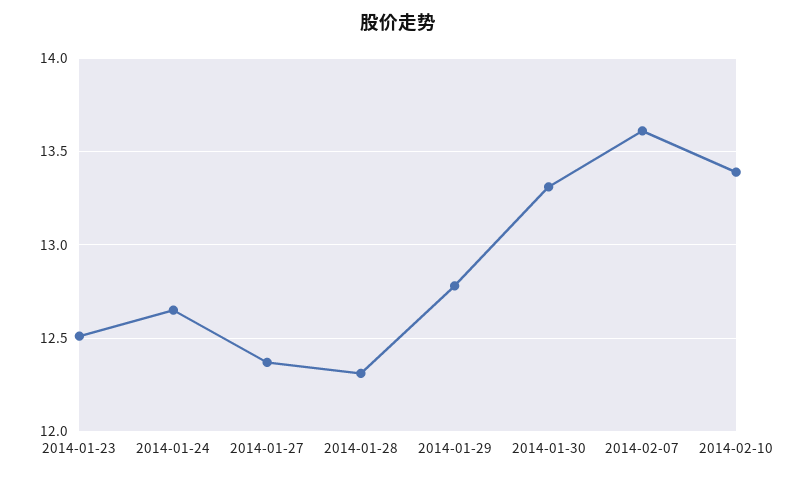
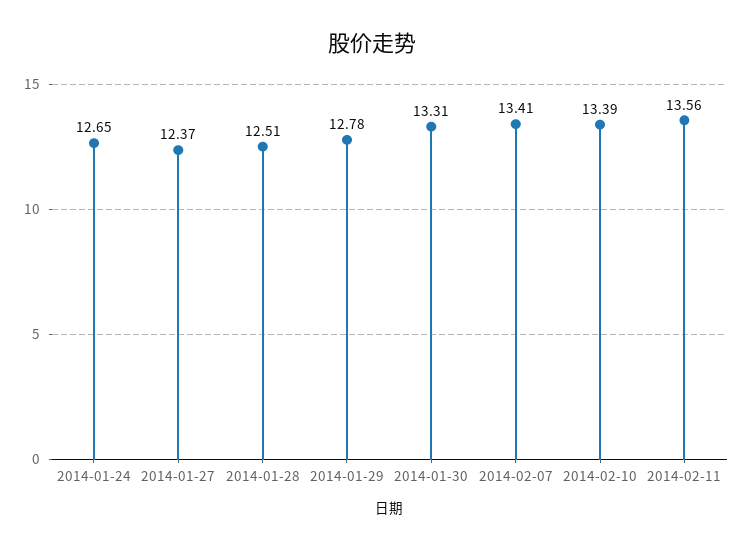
2014-01-23: 12.5 -> none
2014-01-28: 12.3 -> 12.51
2014-02-07: 13.6 -> 13.41
2014-02-11: none -> 13.56

